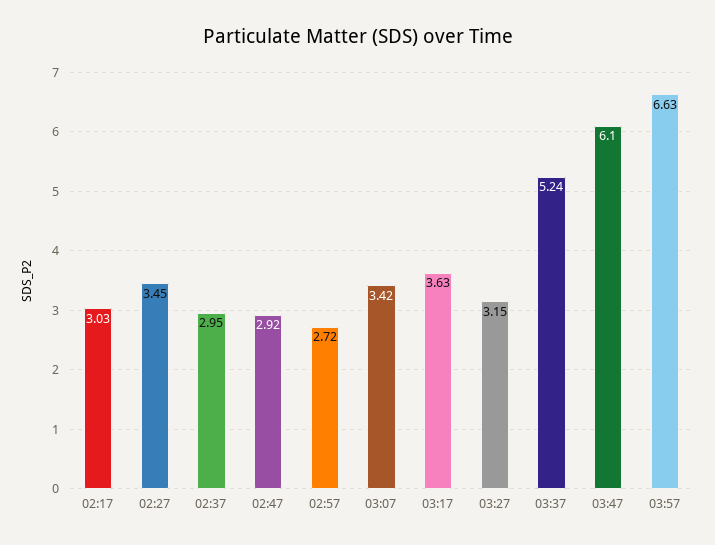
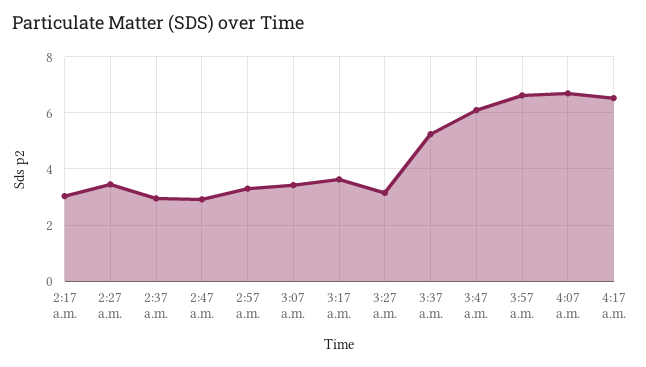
02:57: 2.72 -> 3.25
4:07 a.m.: none -> 6.75
4:17 a.m.: none -> 6.5

